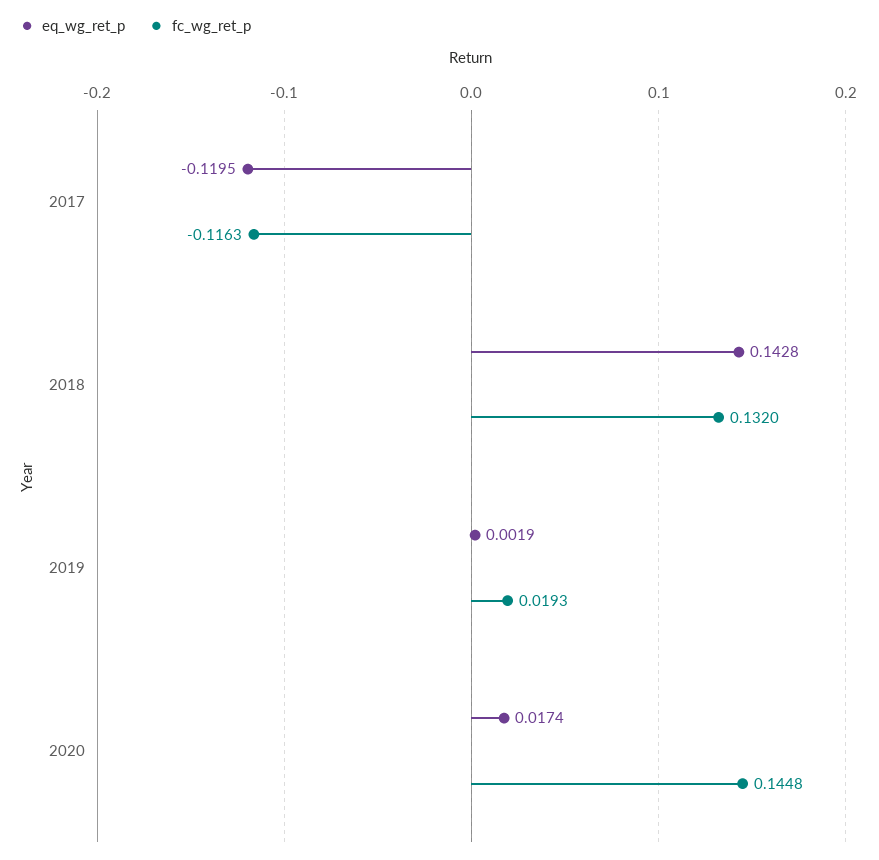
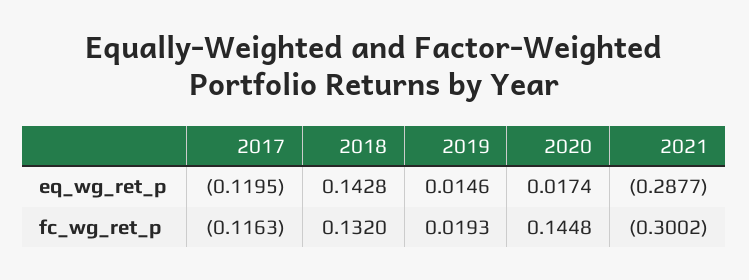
eq_wg_ret_p, 2019: 0.0019 -> 0.0146
eq_wg_ret_p, 2021: none -> -0.2877
fc_wg_ret_p, 2021: none -> -0.3002

